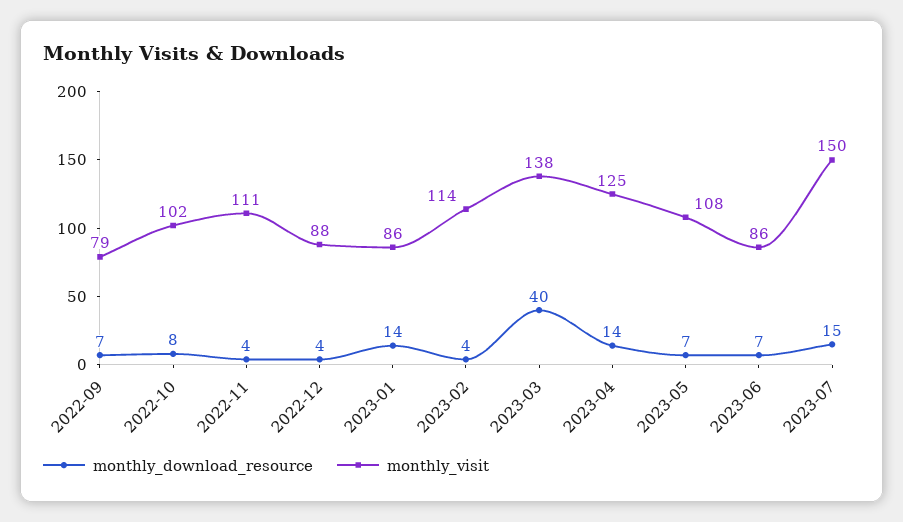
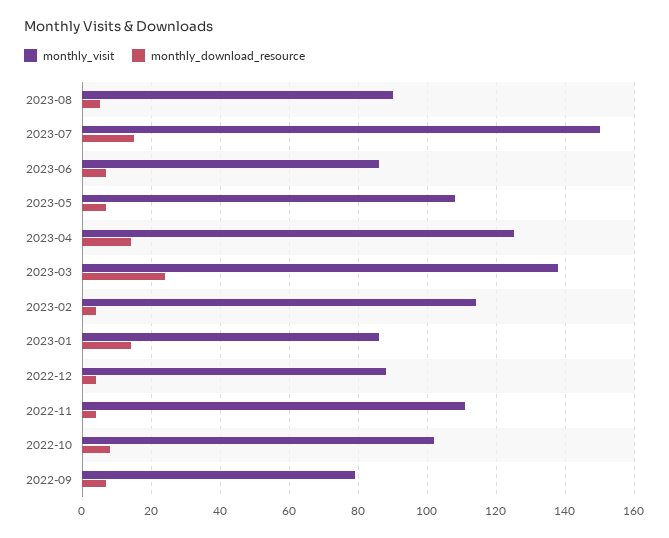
monthly_download_resource, 2023-03: 40 -> 25
monthly_visit, 2023-08: none -> 90
monthly_download_resource, 2023-08: none -> 5

